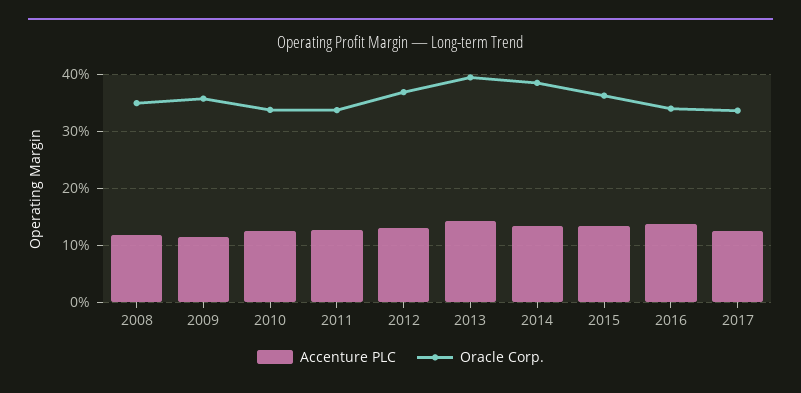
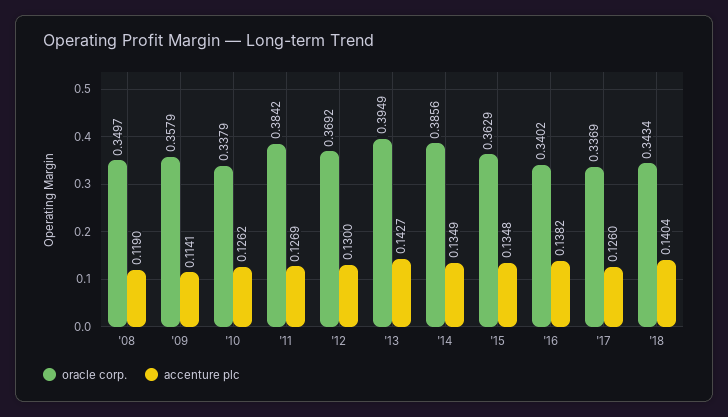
Oracle Corp., 2011: 0.34 -> 0.3842
Oracle Corp., '18: none -> 0.3434
Accenture PLC, '18: none -> 0.1404

